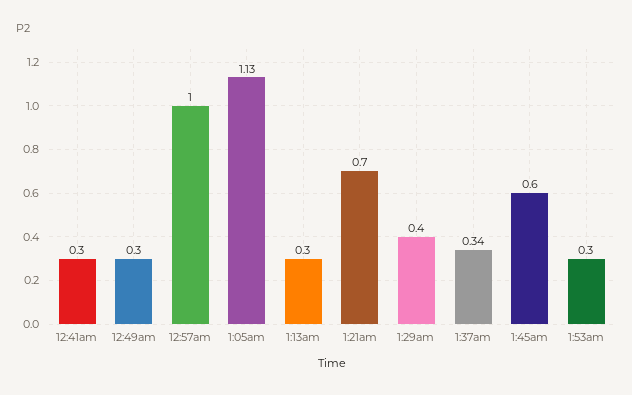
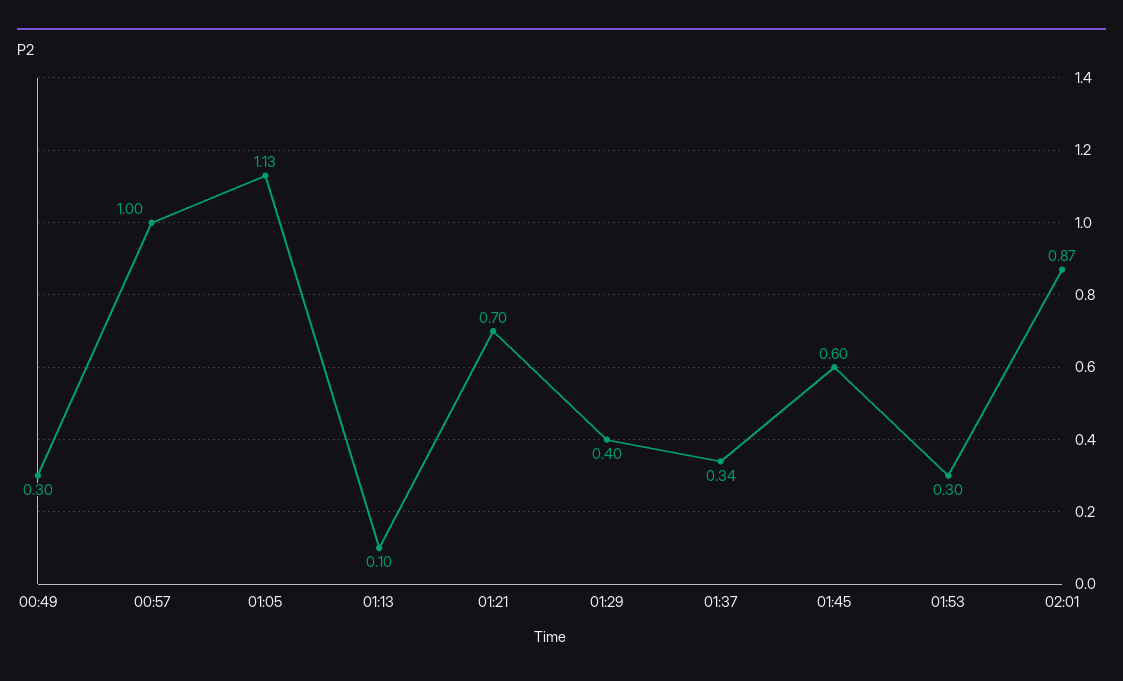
12:41am: 0.3 -> none
1:13am: 0.3 -> 0.1
02:01: none -> 0.87

